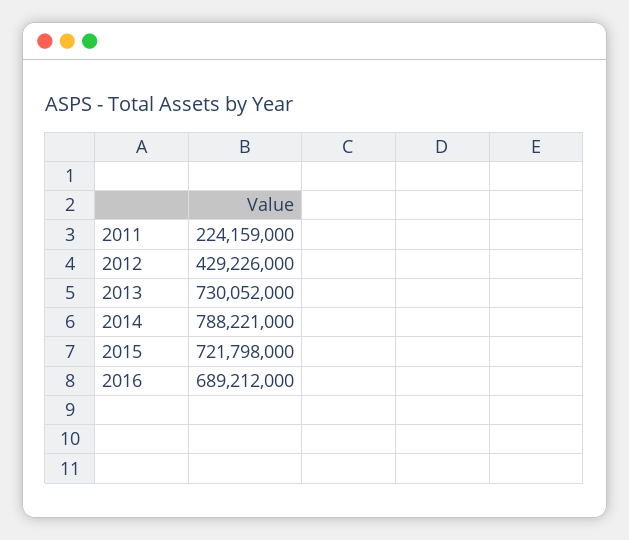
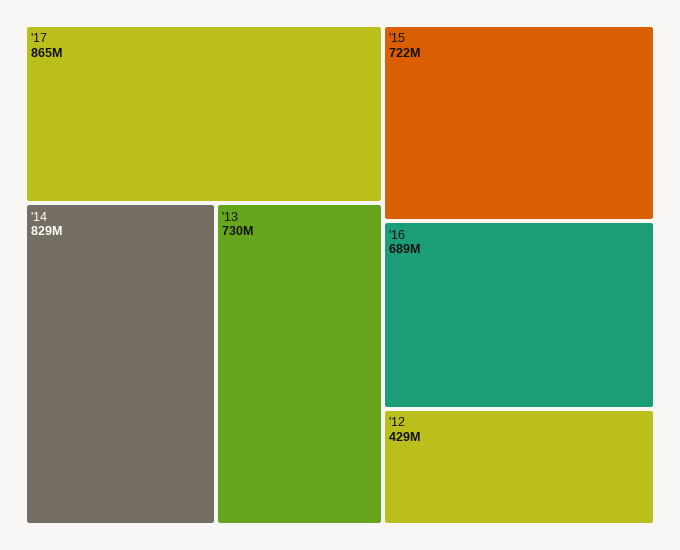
2011: 224159000 -> none
2014: 788221000 -> 829000000
'17: none -> 865000000

